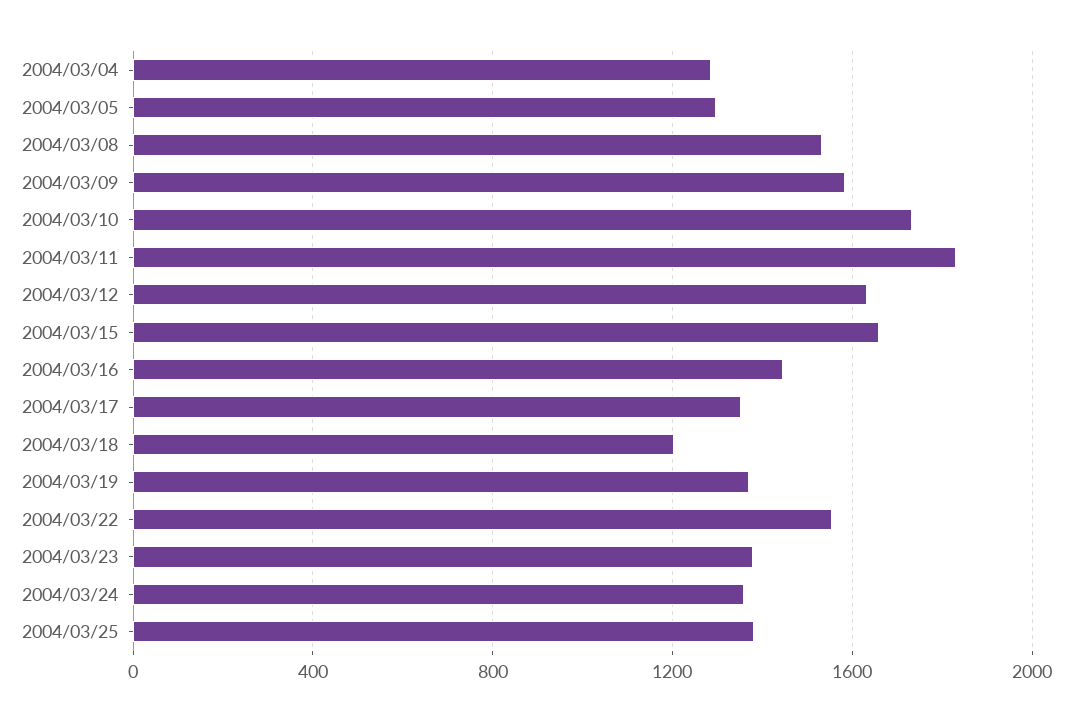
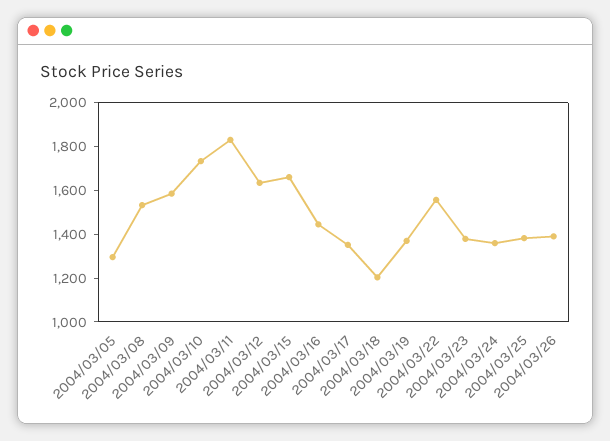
2004/03/04: 1300 -> none
2004/03/26: none -> 1400

